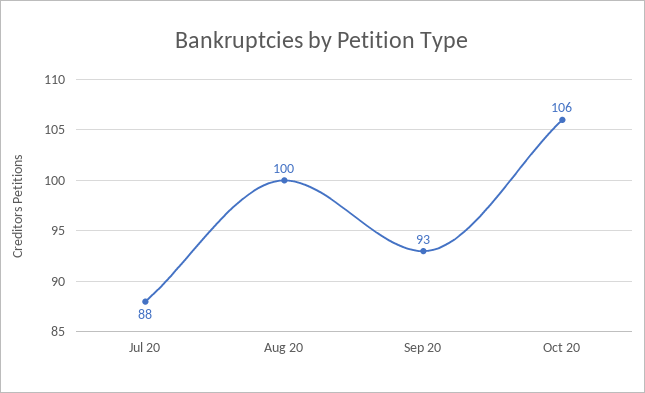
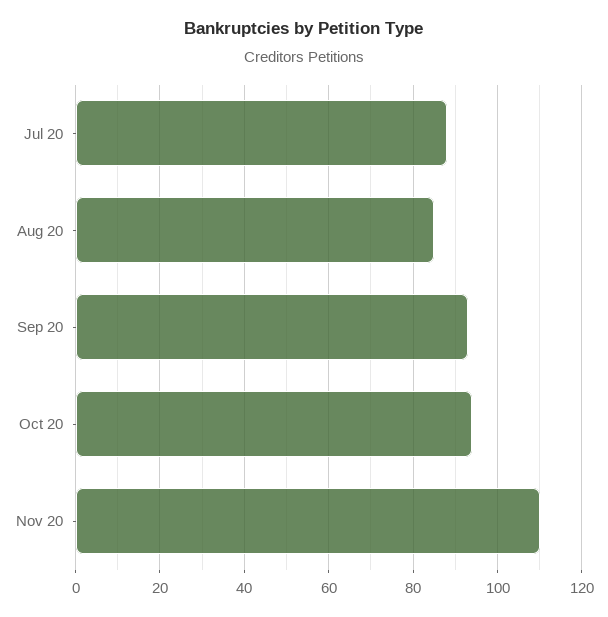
Aug 20: 100 -> 85
Oct 20: 106 -> 95
Nov 20: none -> 110

